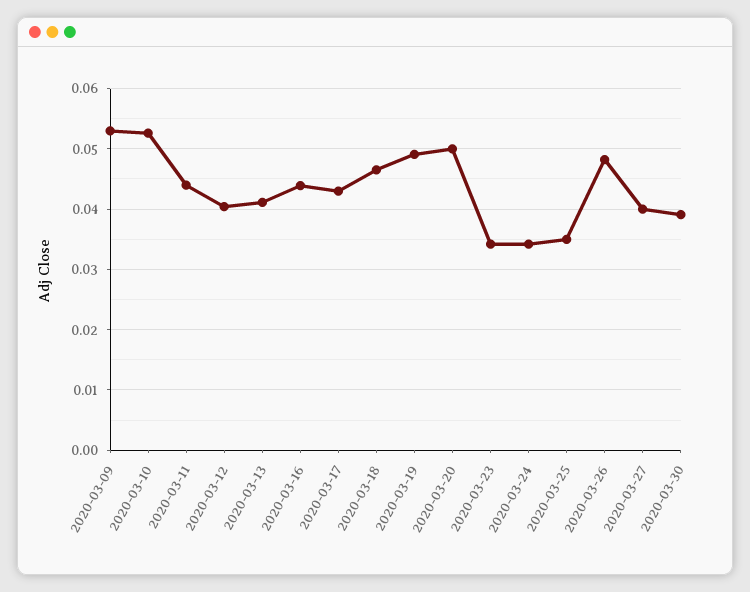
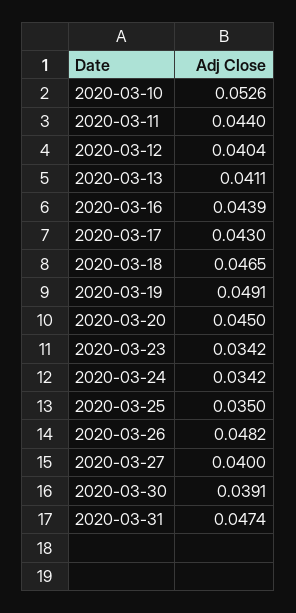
2020-03-09: 0.053 -> none
2020-03-20: 0.05 -> 0.045
2020-03-31: none -> 0.0474

